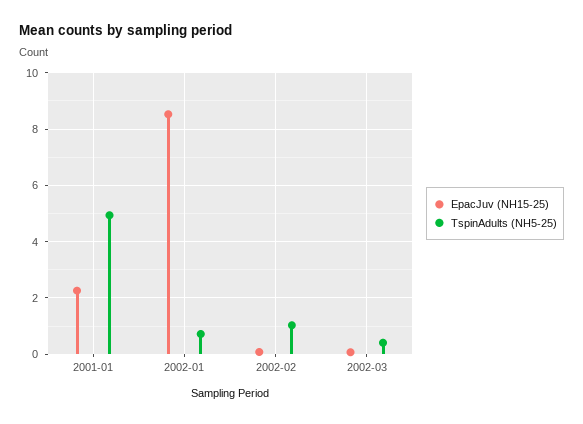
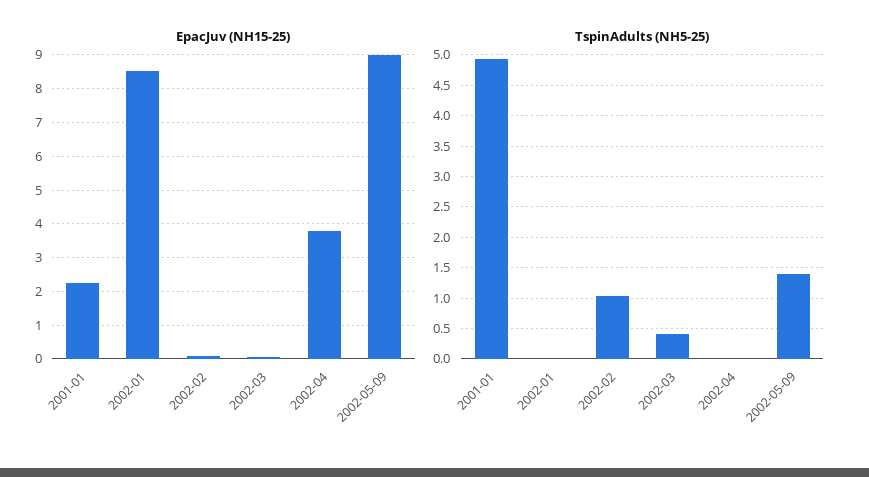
TspinAdults (NH5-25), 2002-01: 0.75 -> 0
EpacJuv (NH15-25), 2002-04: none -> 3.8
EpacJuv (NH15-25), 2002-05-09: none -> 9
TspinAdults (NH5-25), 2002-04: none -> 0
TspinAdults (NH5-25), 2002-05-09: none -> 1.4

